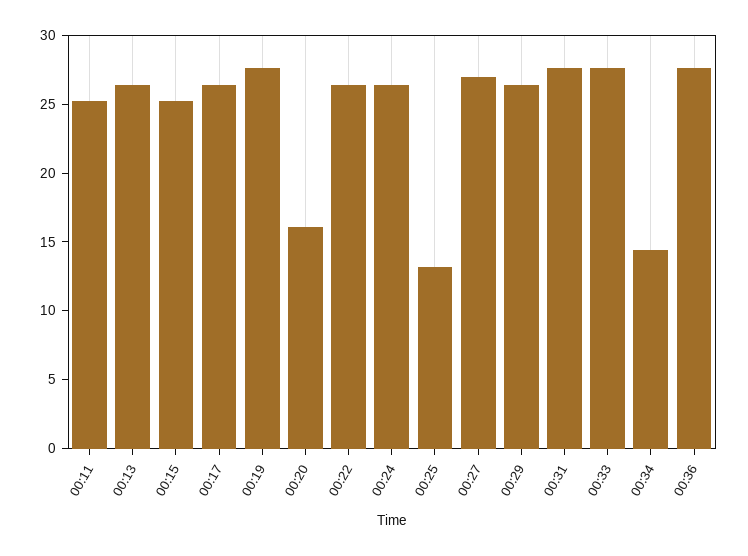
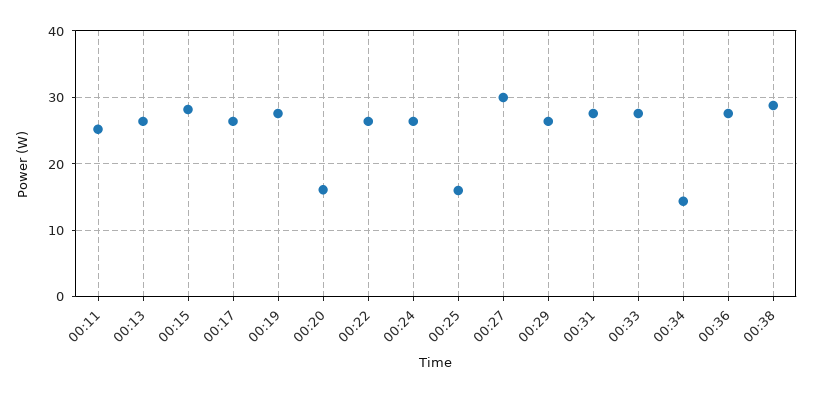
00:15: 25 -> 28
00:25: 13 -> 16
00:27: 27 -> 30
00:38: none -> 29

